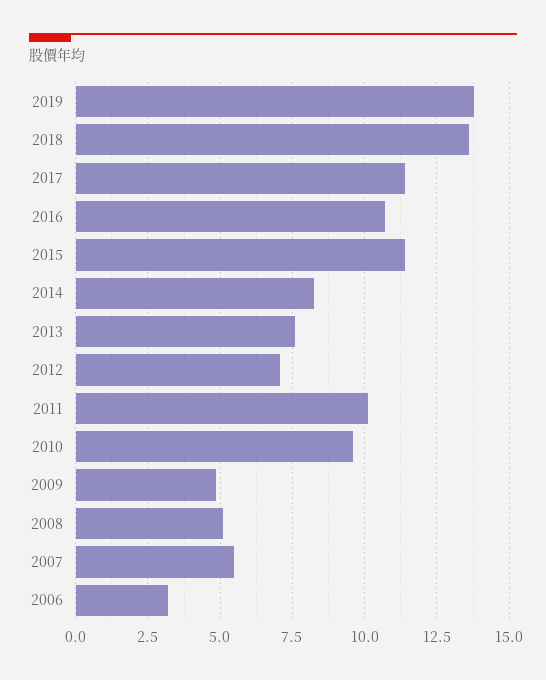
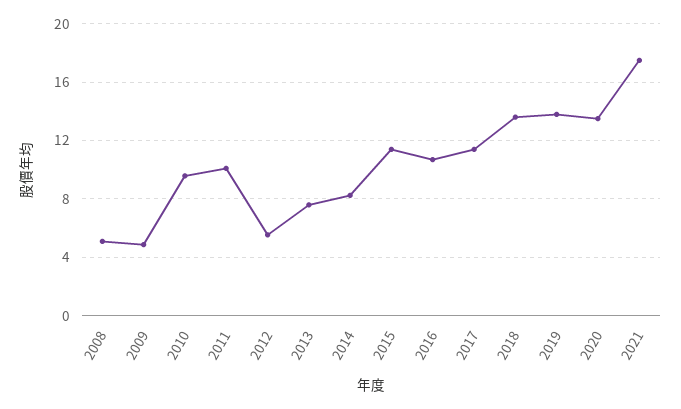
2012: 7 -> 5.5
2007: 5.5 -> none
2006: 3.25 -> none
2020: none -> 13.5
2021: none -> 17.5

